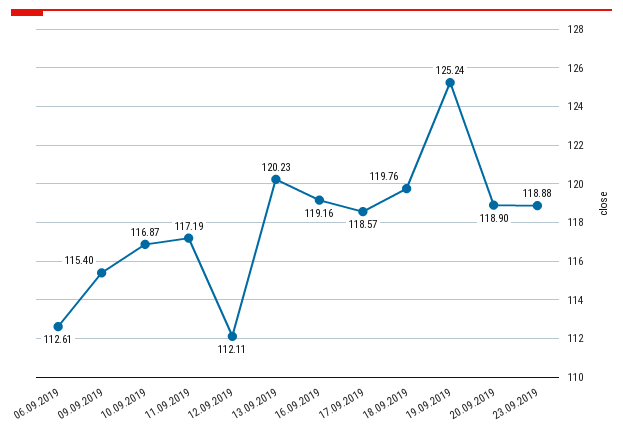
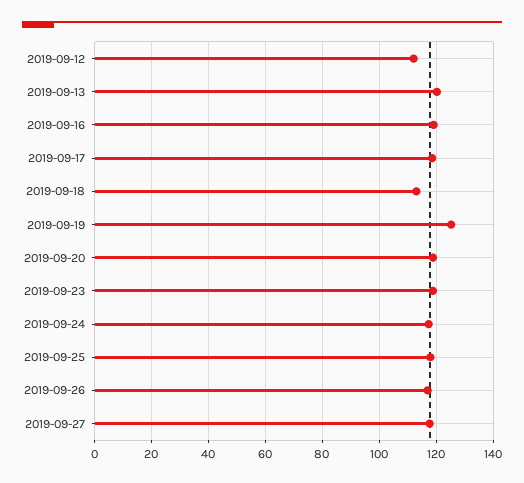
06.09.2019: 112.61 -> none
09.09.2019: 115.4 -> none
10.09.2019: 116.87 -> none
11.09.2019: 117.19 -> none
18.09.2019: 119.76 -> 112.5
2019-09-24: none -> 117.5
2019-09-25: none -> 117.5
2019-09-26: none -> 117.5
2019-09-27: none -> 117.5

